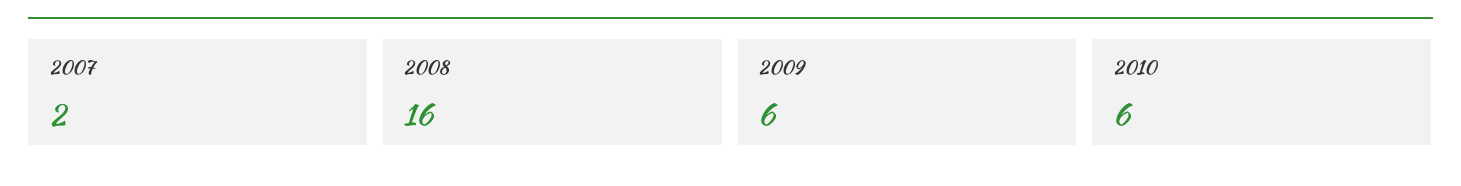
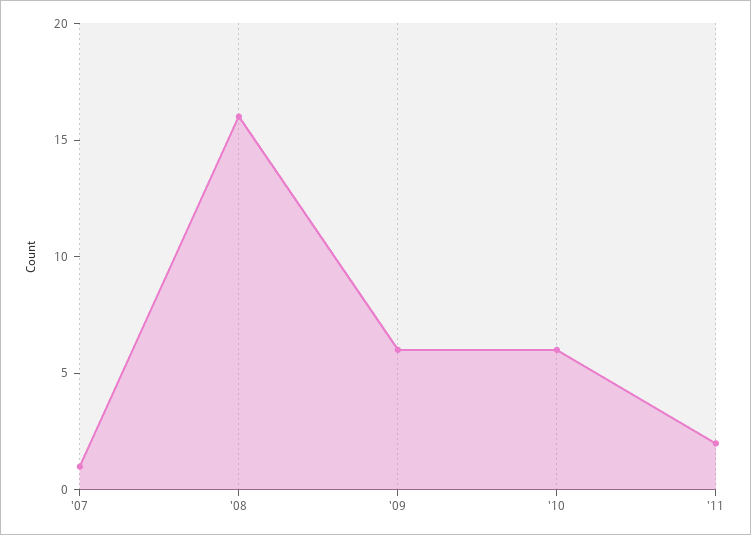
2007: 2 -> 1
'11: none -> 2

